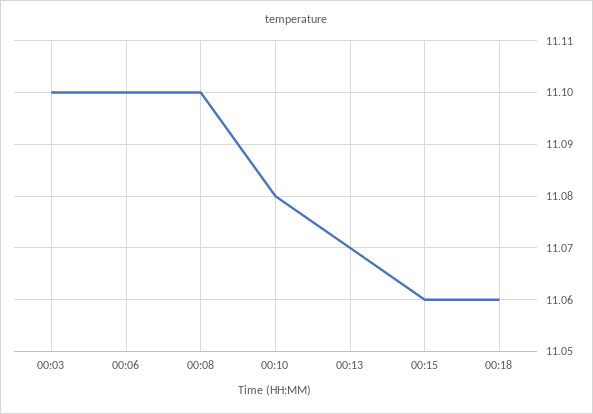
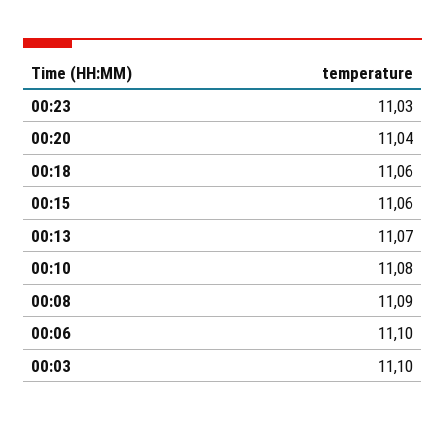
00:08: 11.1 -> 11.09
00:23: none -> 11.03
00:20: none -> 11.04

